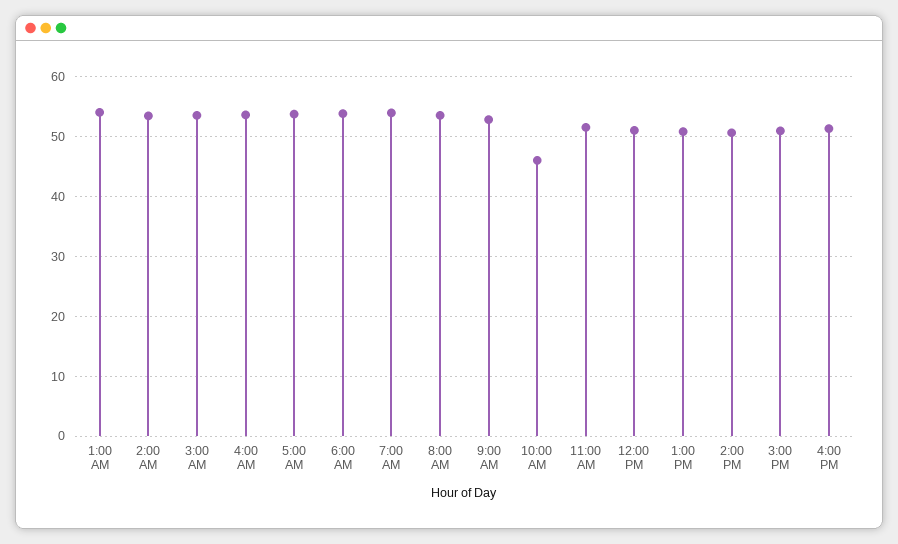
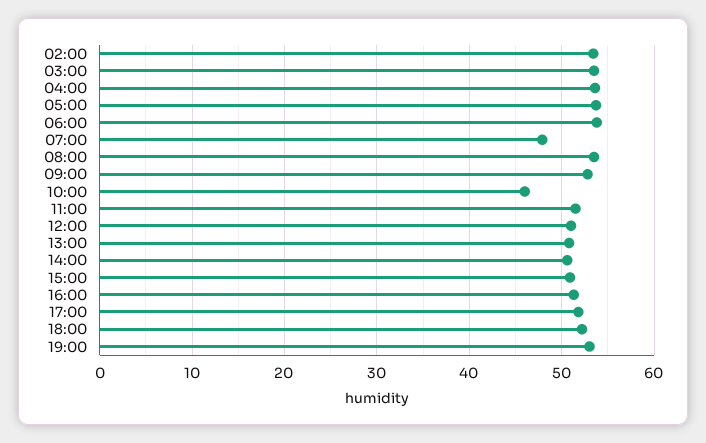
1:00 AM: 54 -> none
7:00 AM: 54 -> 48
17:00: none -> 52
18:00: none -> 52
19:00: none -> 53

